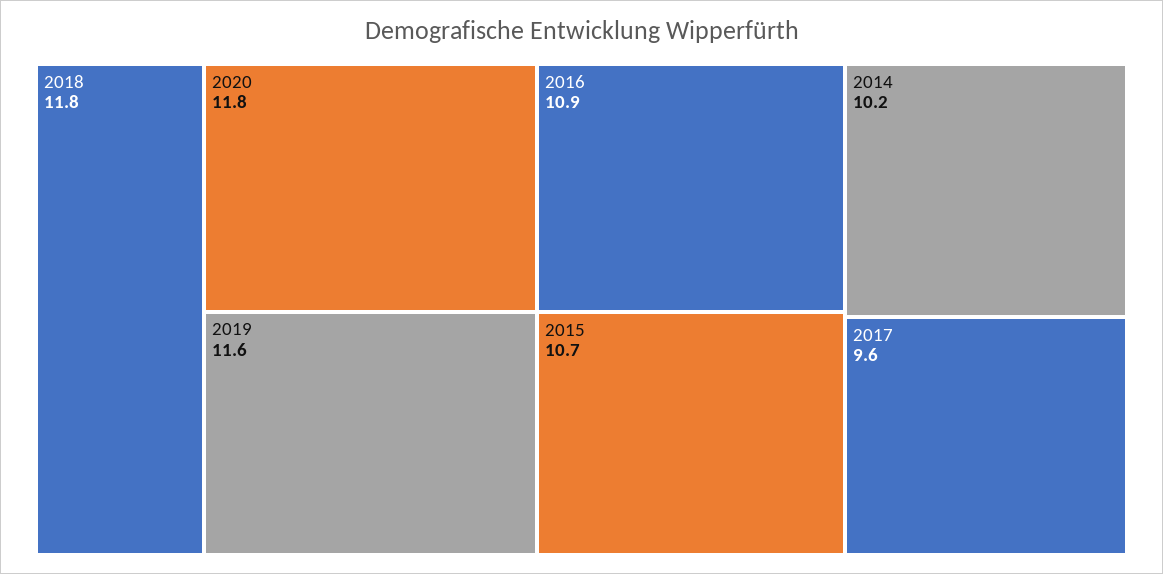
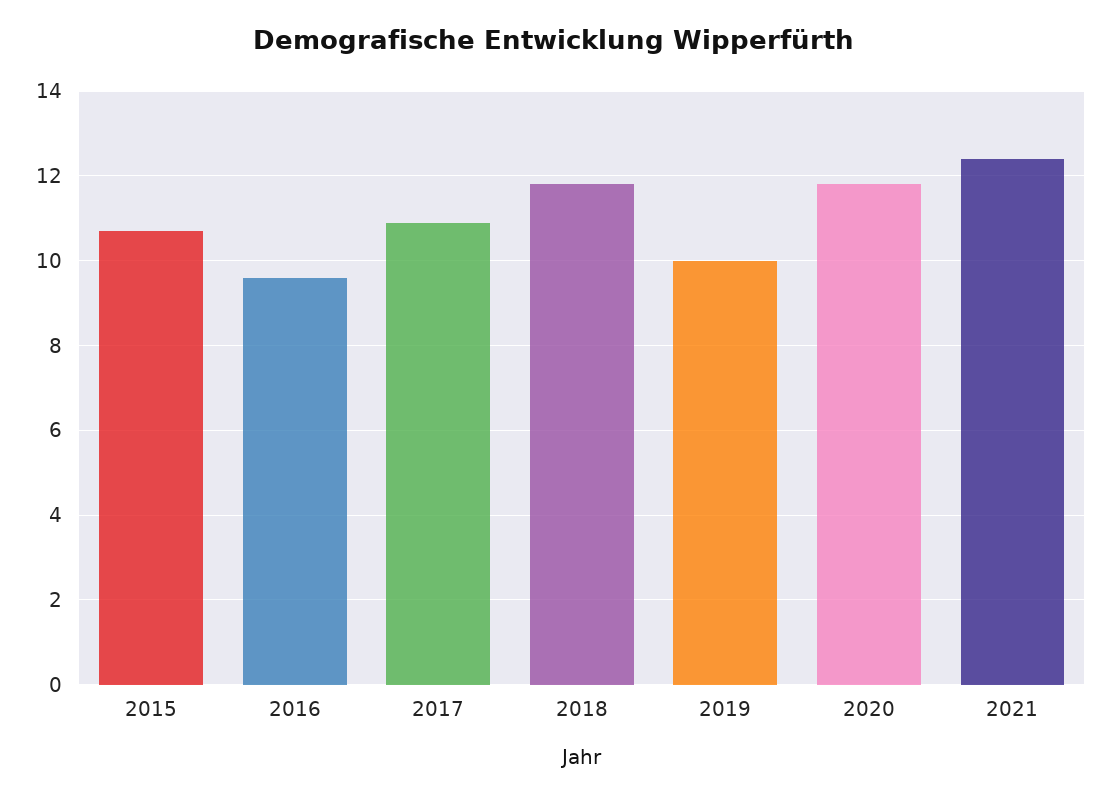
2019: 11.6 -> 10
2016: 10.9 -> 9.5
2014: 10.2 -> none
2017: 9.6 -> 11
2021: none -> 12.5

